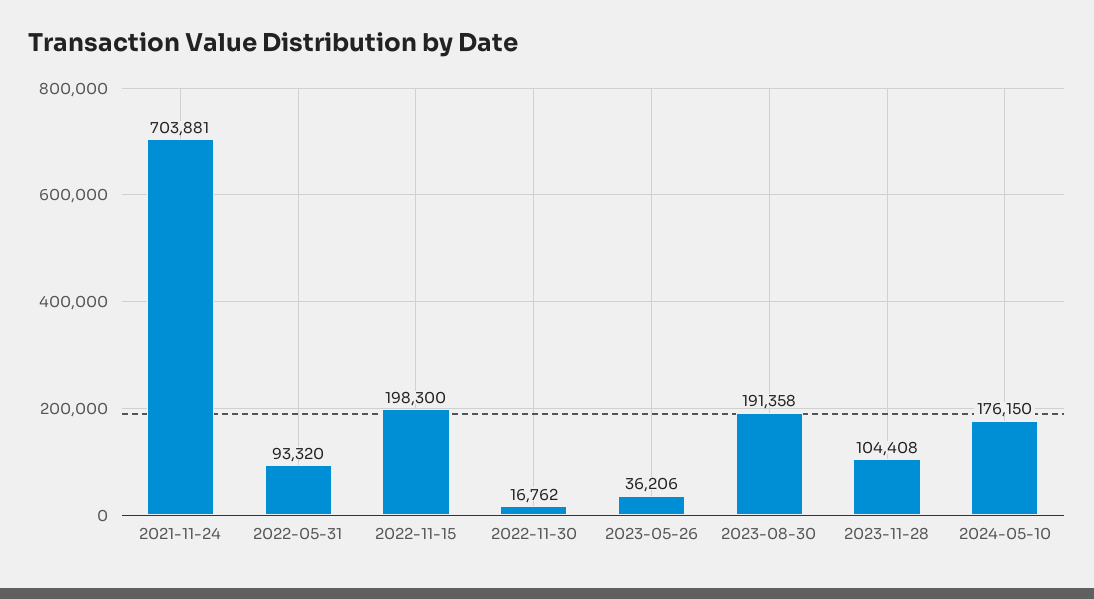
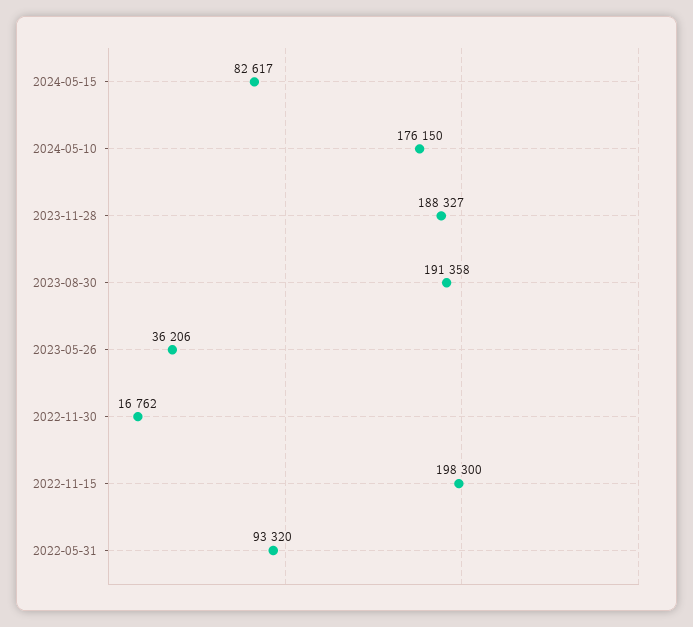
2021-11-24: 703881 -> none
2023-11-28: 104408 -> 188327
2024-05-15: none -> 82617

